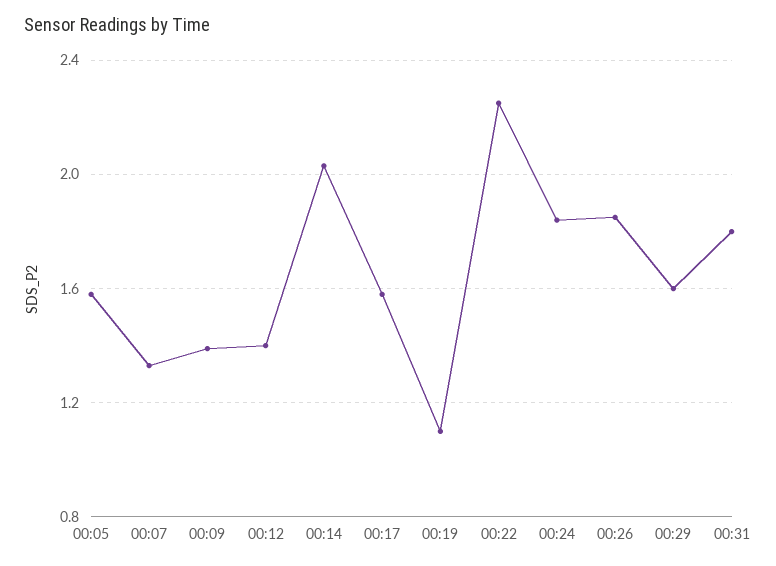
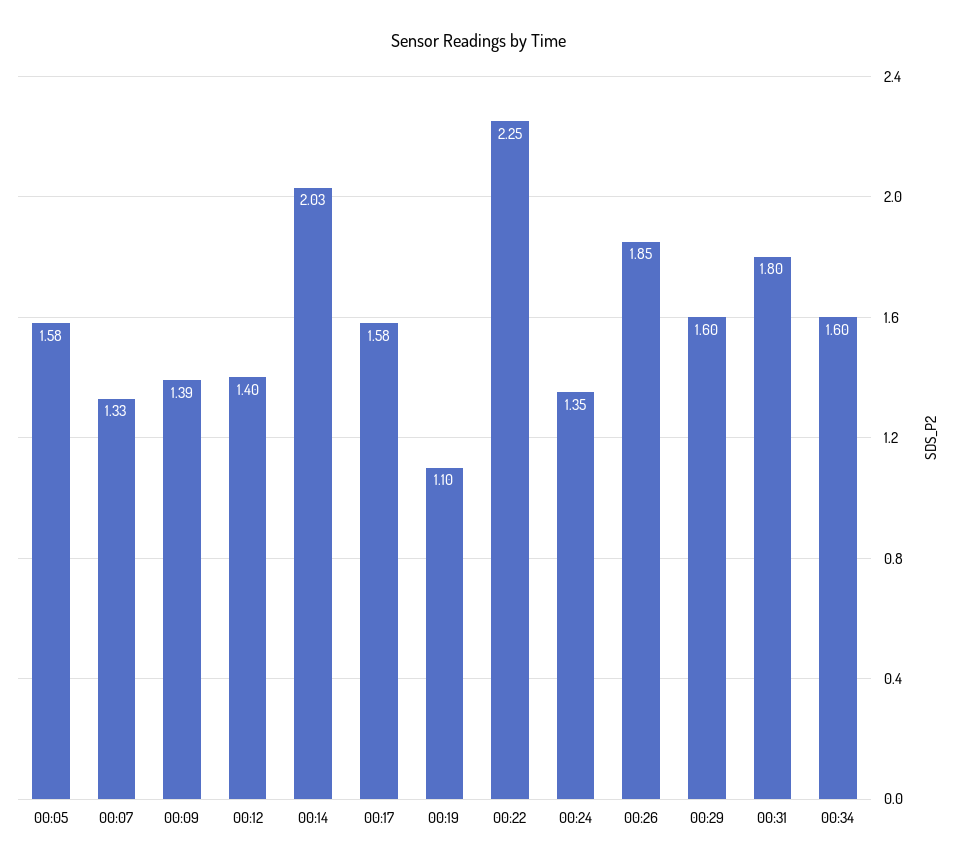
00:24: 1.85 -> 1.35
00:34: none -> 1.6

